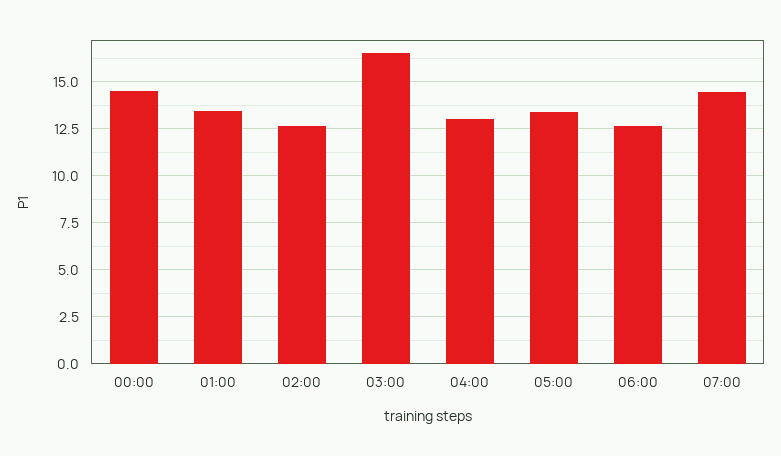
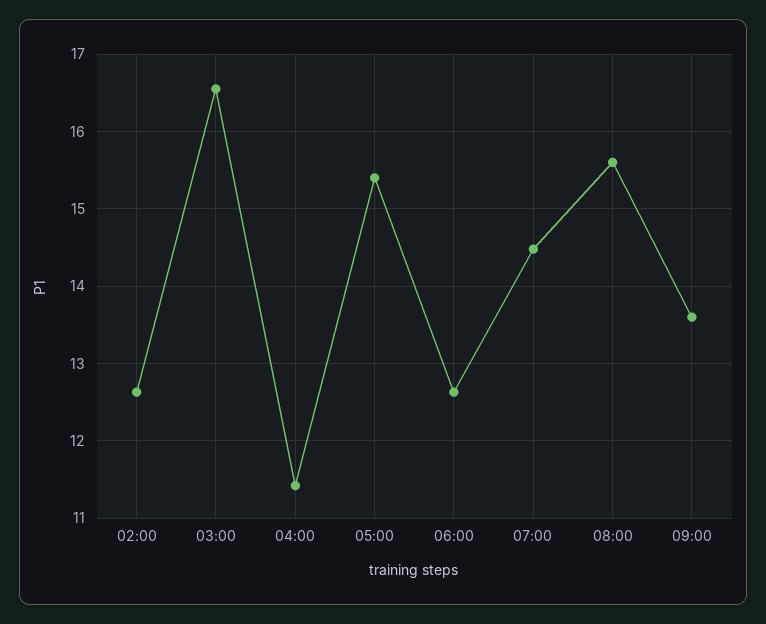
00:00: 14.5 -> none
01:00: 13.5 -> none
04:00: 13 -> 11.4
05:00: 13.5 -> 15.4
08:00: none -> 15.6
09:00: none -> 13.6

